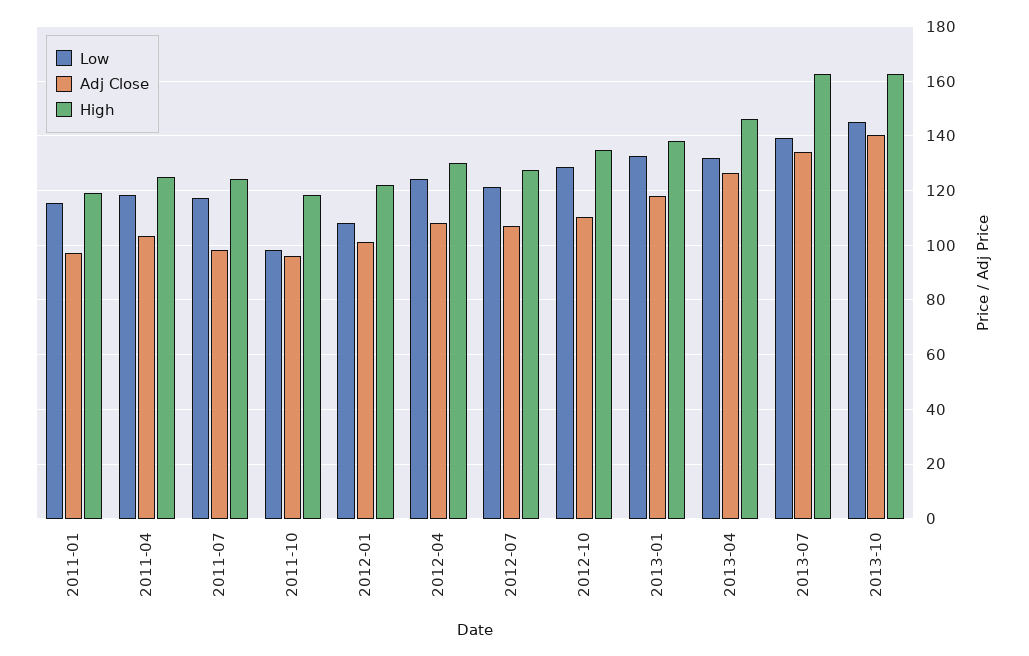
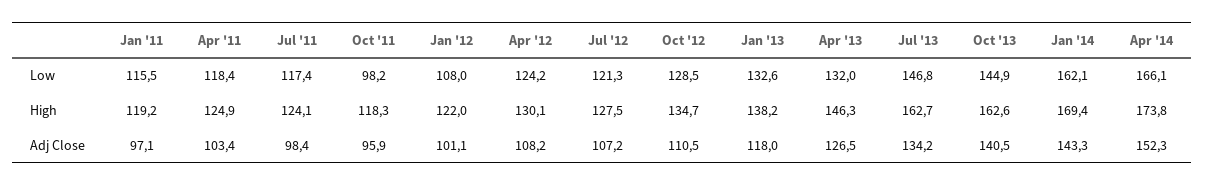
Low, 2013-07: 140 -> 146.8
Low, Jan '14: none -> 162.1
Low, Apr '14: none -> 166.1
High, Jan '14: none -> 169.4
High, Apr '14: none -> 173.8
Adj Close, Jan '14: none -> 143.3
Adj Close, Apr '14: none -> 152.3

